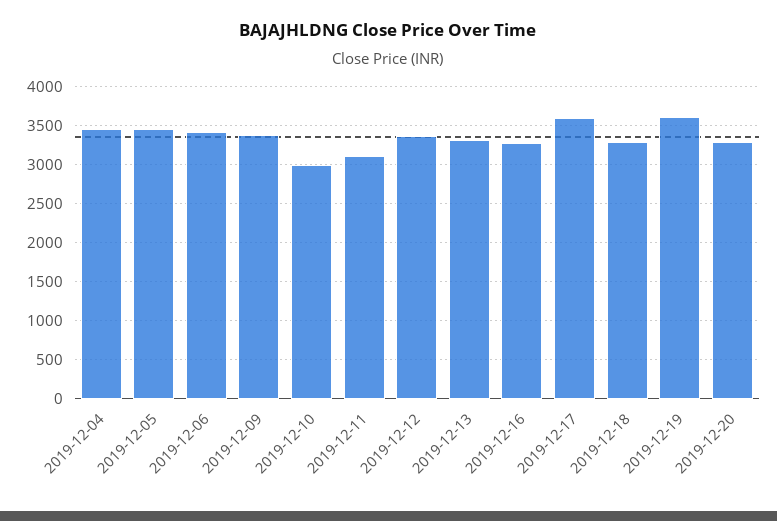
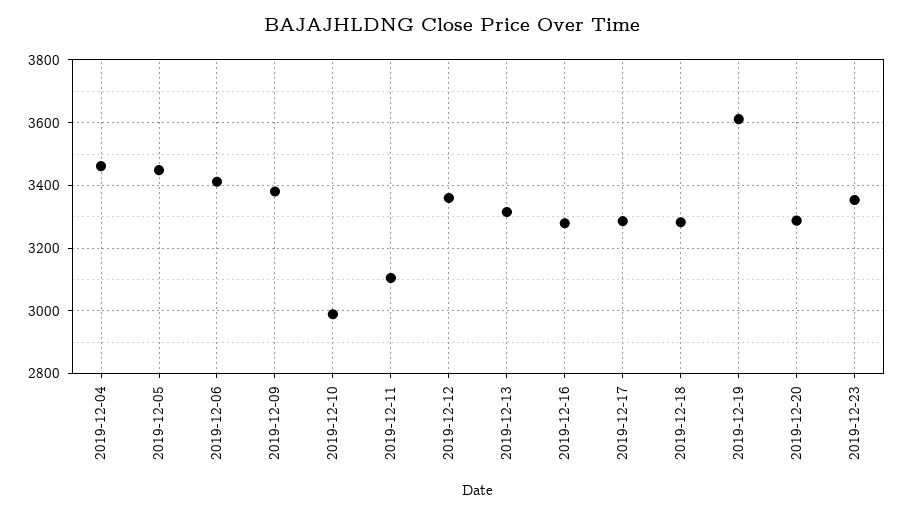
2019-12-17: 3600 -> 3280
2019-12-23: none -> 3360

